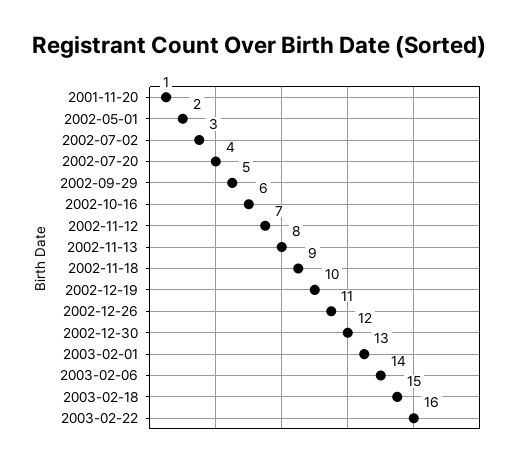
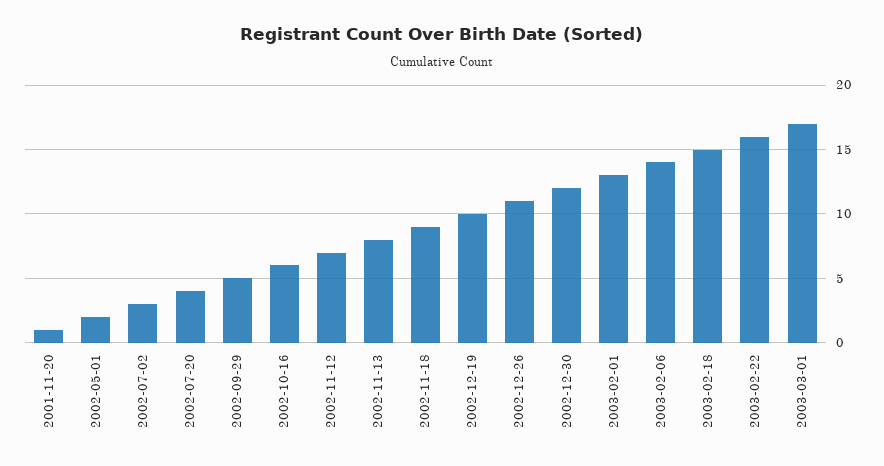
2003-03-01: none -> 17

